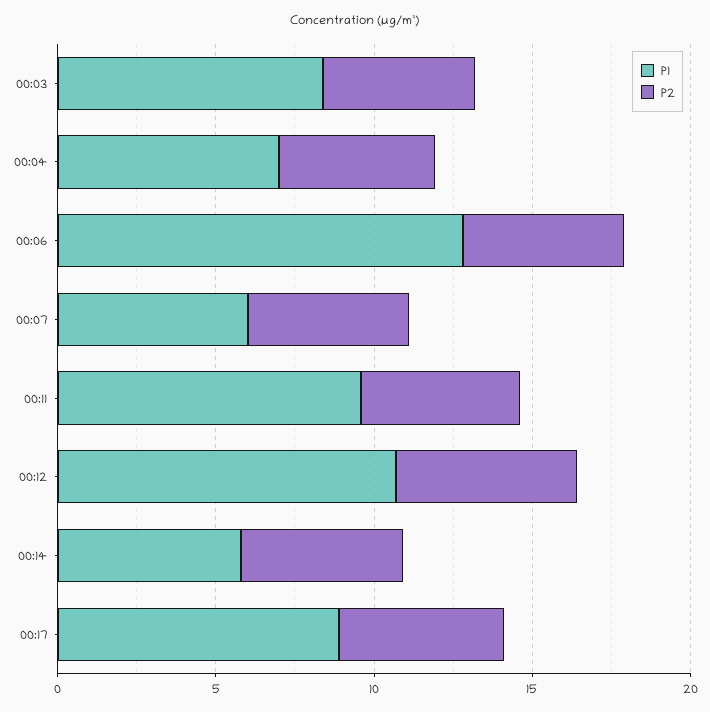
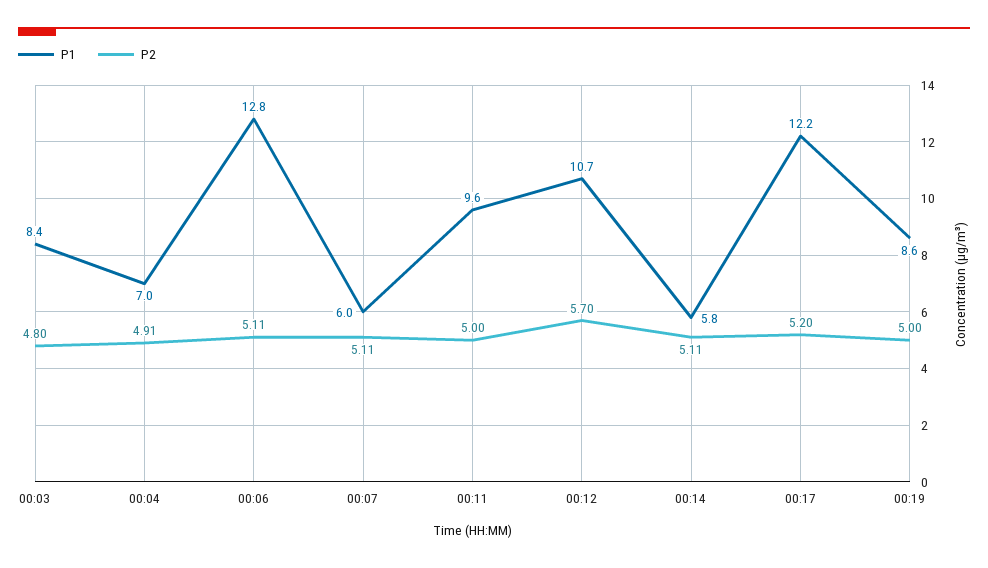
P1, 00:17: 9 -> 12.2
P1, 00:19: none -> 8.6
P2, 00:19: none -> 5

